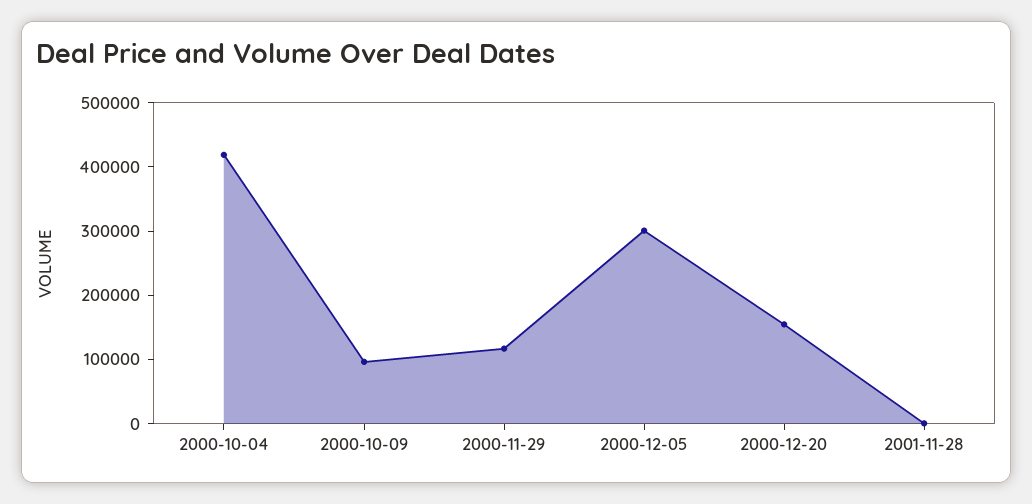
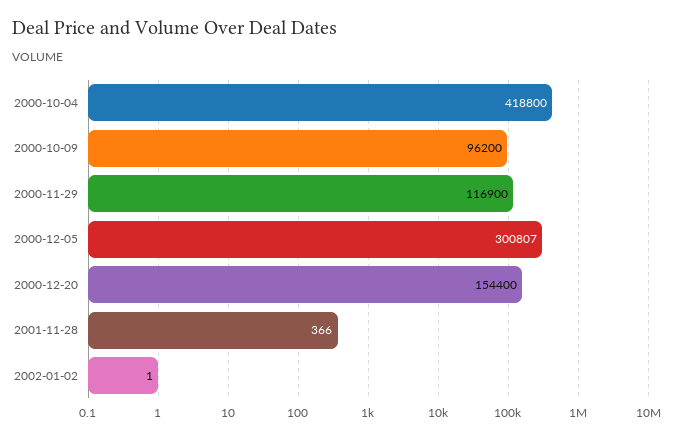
2002-01-02: none -> 1

